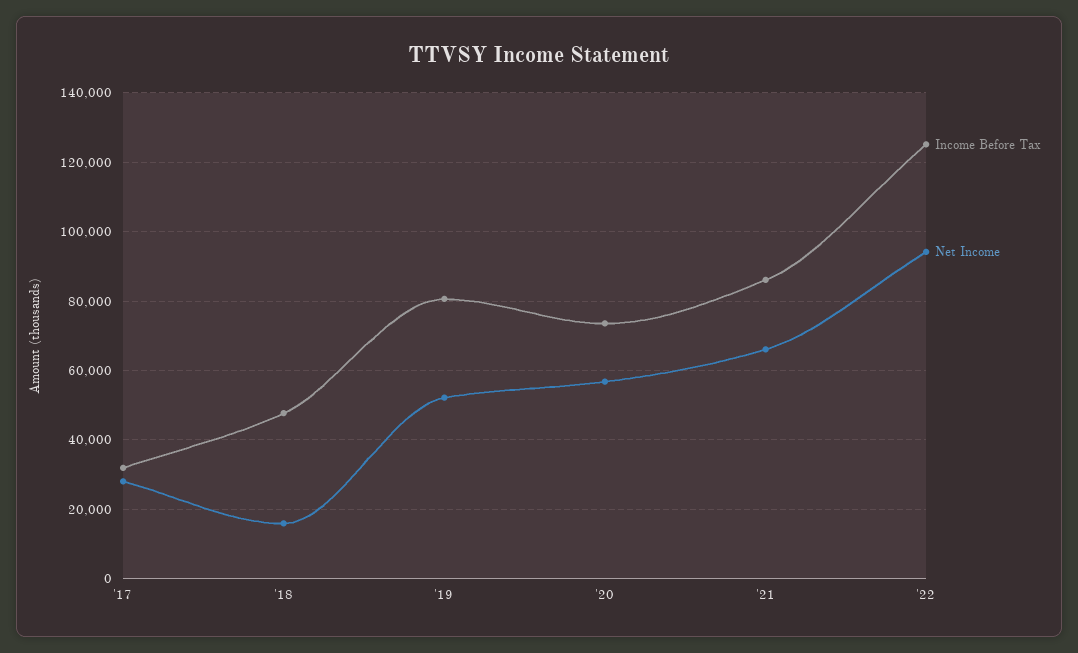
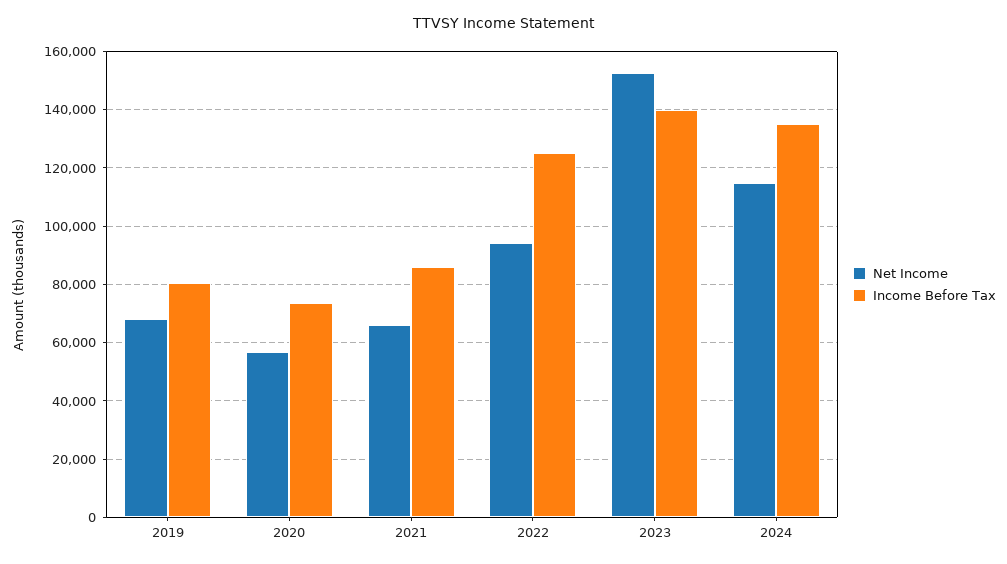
Income Before Tax, '17: 32000 -> none
Net Income, '17: 28000 -> none
Income Before Tax, '18: 48000 -> none
Net Income, '18: 16000 -> none
Net Income, '19: 52000 -> 67500
Net Income, 2023: none -> 152500
Income Before Tax, 2023: none -> 140000
Net Income, 2024: none -> 115000
Income Before Tax, 2024: none -> 135000

